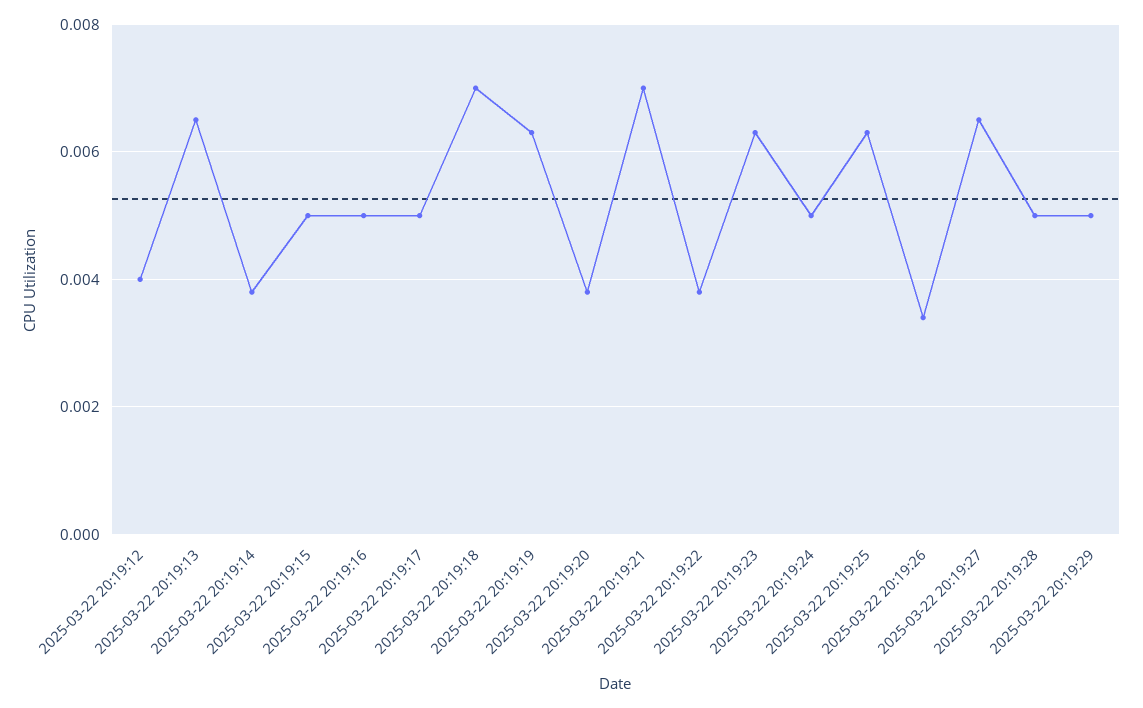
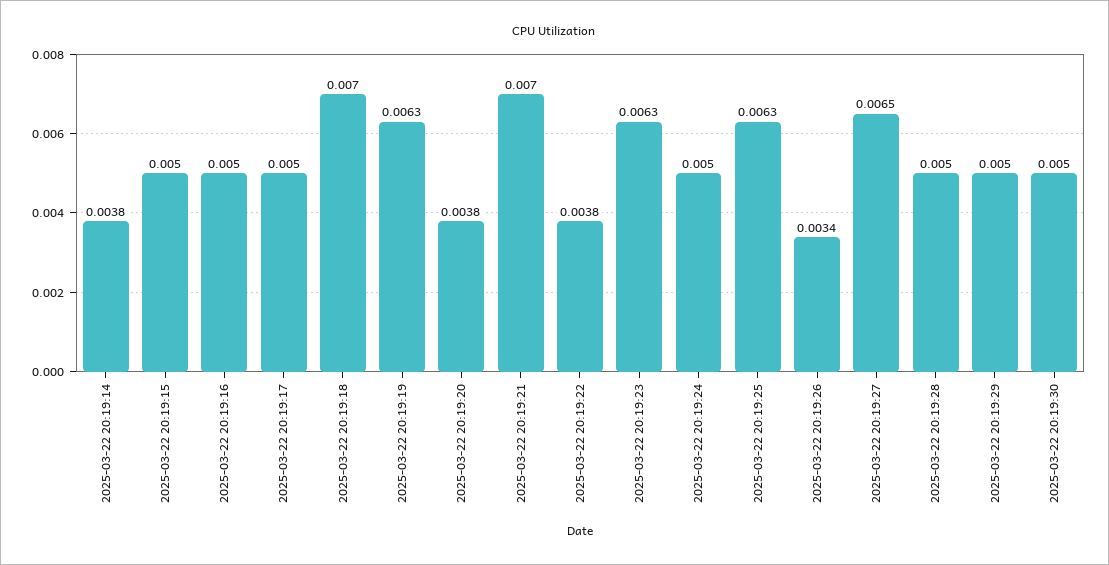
2025-03-22 20:19:12: 0.004 -> none
2025-03-22 20:19:13: 0.0065 -> none
2025-03-22 20:19:30: none -> 0.005

